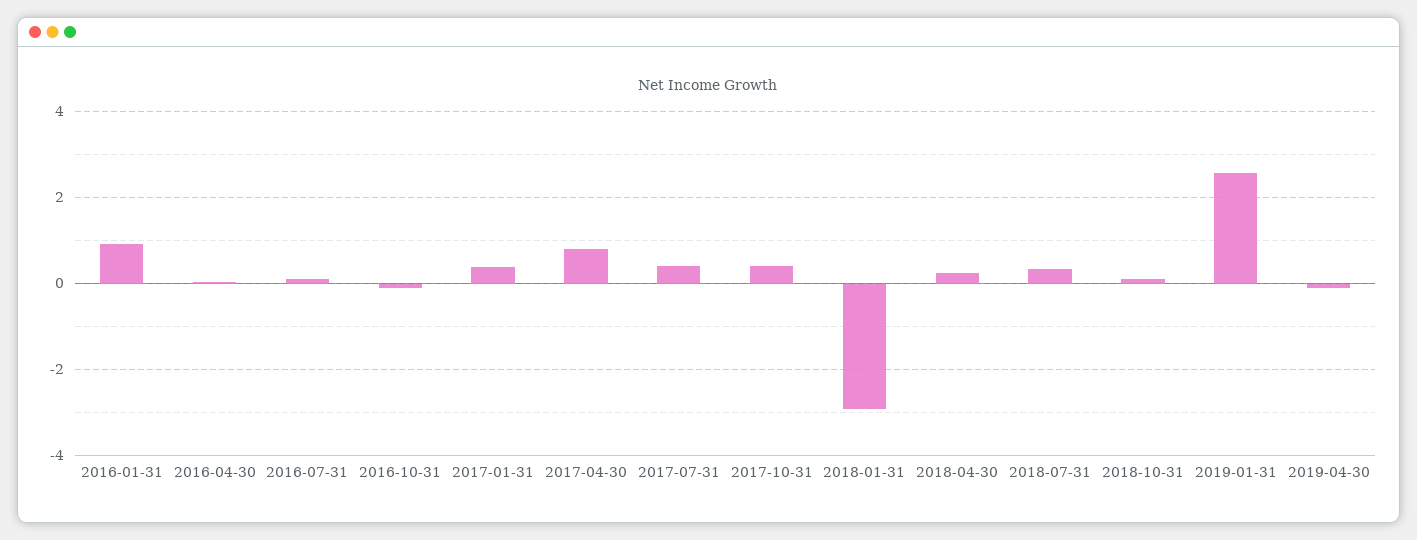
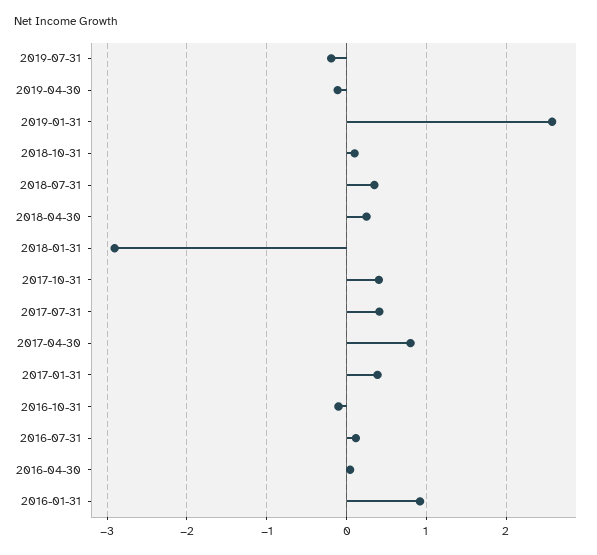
2019-07-31: none -> -0.2

